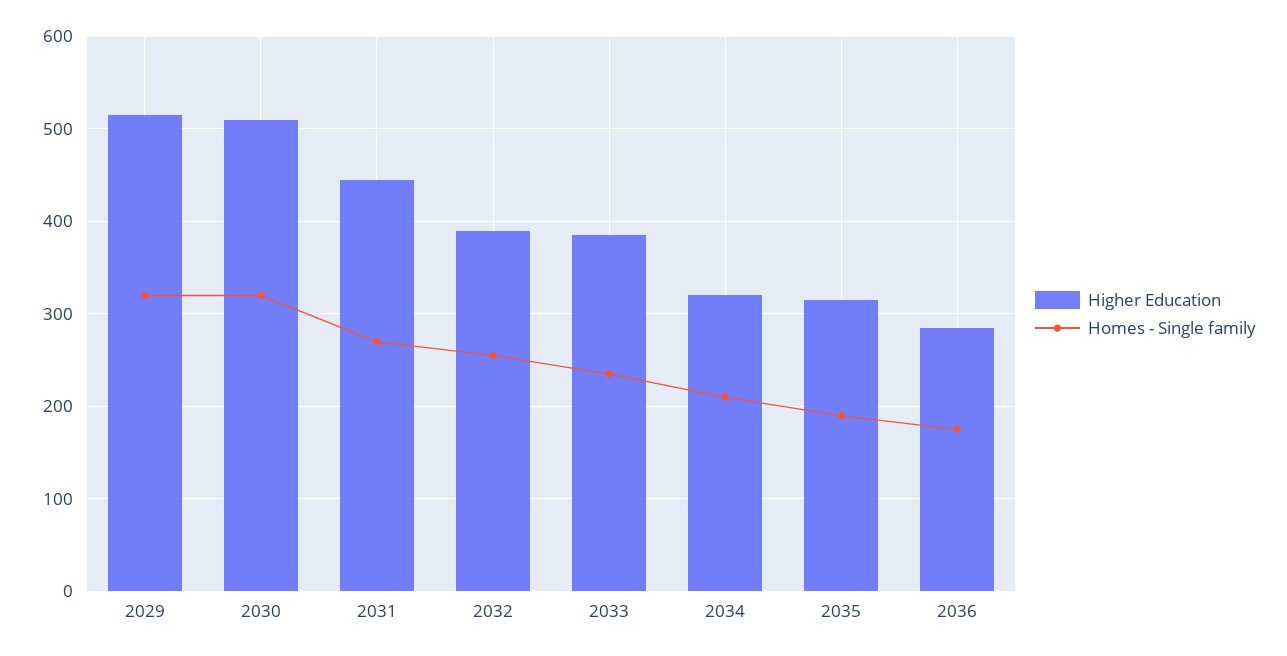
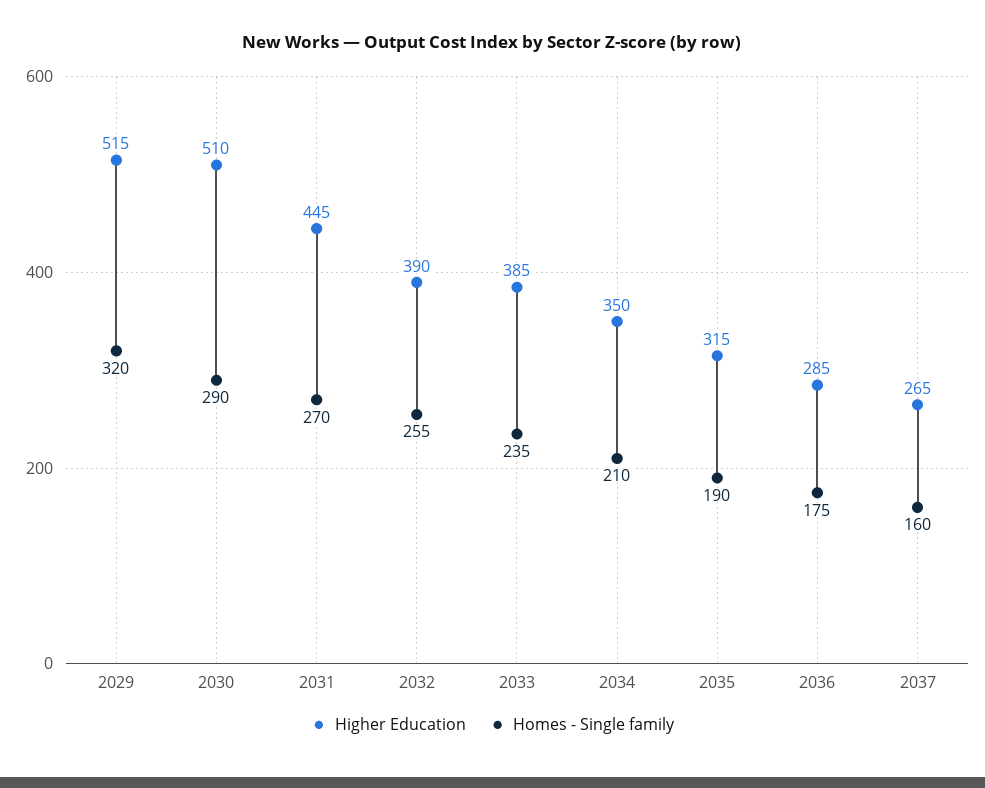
Homes - Single family, 2030: 320 -> 290
Higher Education, 2034: 320 -> 350
Higher Education, 2037: none -> 265
Homes - Single family, 2037: none -> 160

